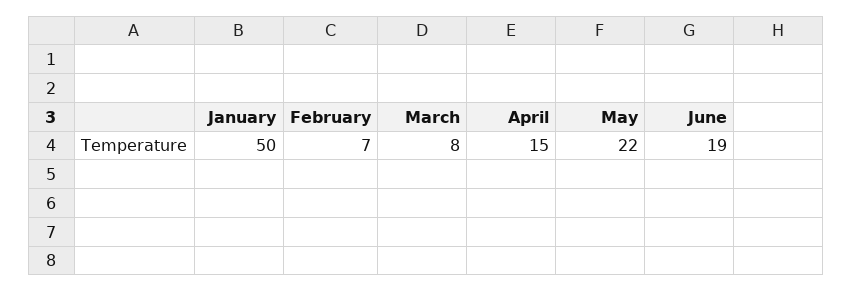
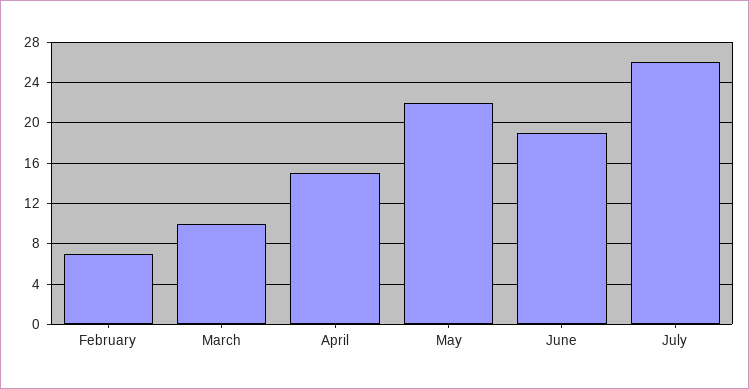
January: 50 -> none
March: 8 -> 10
July: none -> 26

